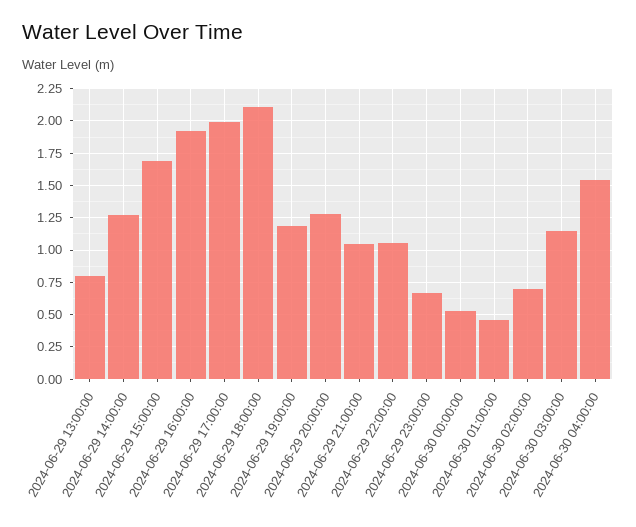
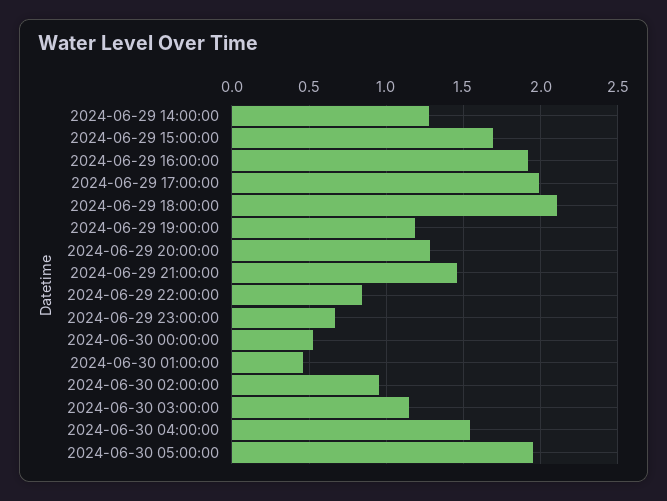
2024-06-29 13:00:00: 0.8 -> none
2024-06-29 21:00:00: 1.05 -> 1.45
2024-06-29 22:00:00: 1.05 -> 0.85
2024-06-30 02:00:00: 0.7 -> 0.95
2024-06-30 05:00:00: none -> 1.95

